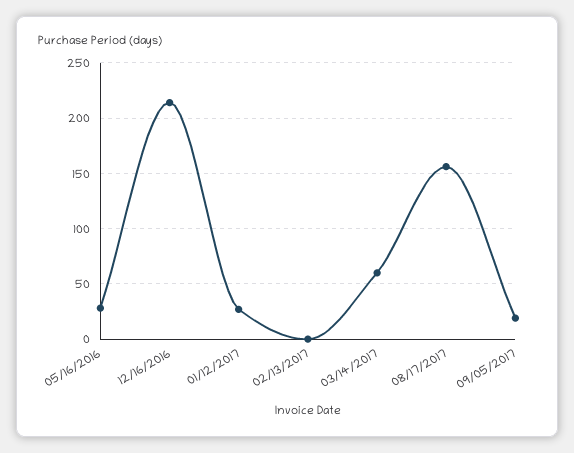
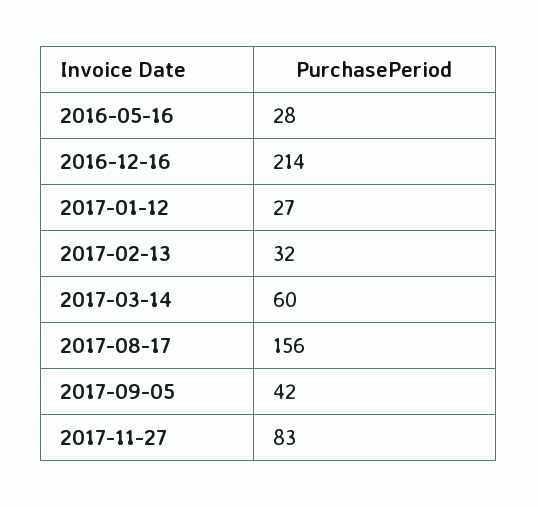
02/13/2017: 0 -> 32
09/05/2017: 20 -> 42
2017-11-27: none -> 83

